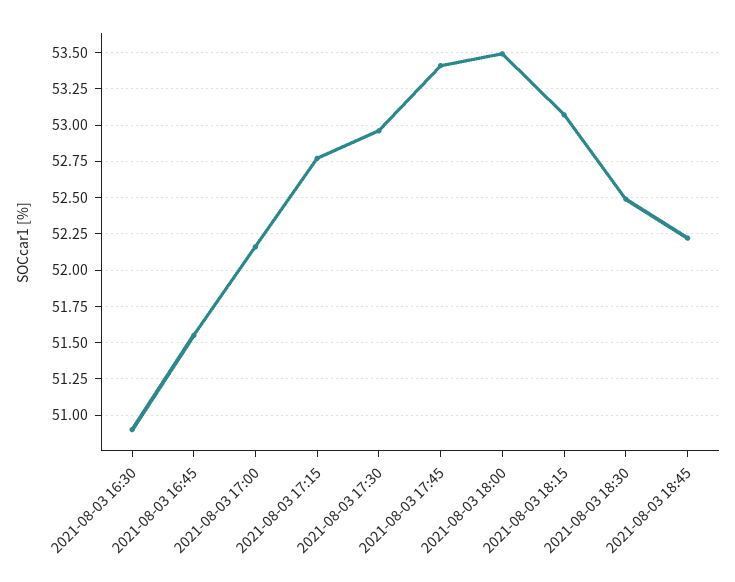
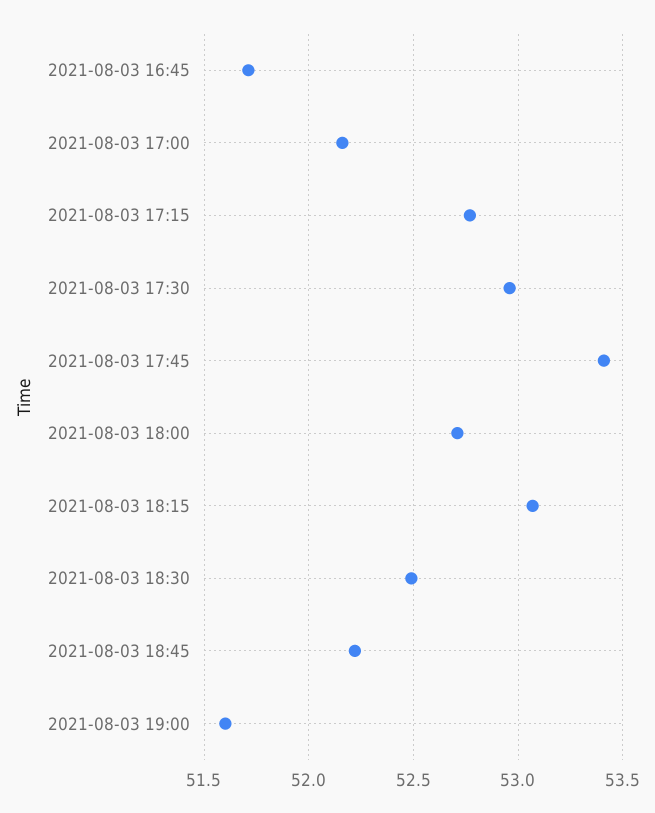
2021-08-03 16:30: 50.9 -> none
2021-08-03 16:45: 51.55 -> 51.7
2021-08-03 18:00: 53.5 -> 52.7
2021-08-03 19:00: none -> 51.6

